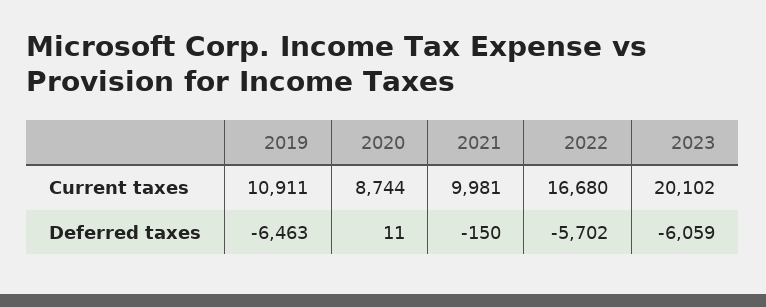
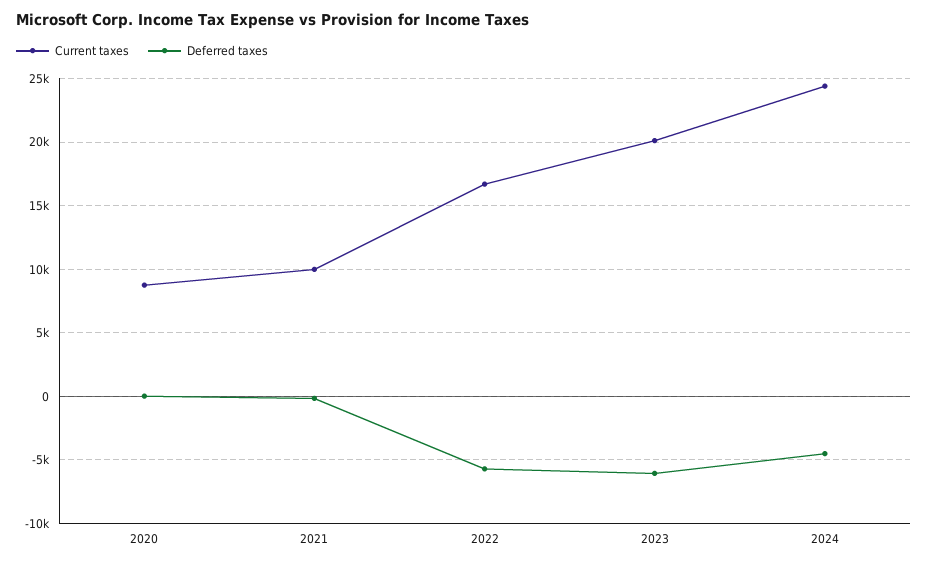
Current taxes, 2019: 10911 -> none
Deferred taxes, 2019: -6463 -> none
Current taxes, 2024: none -> 24500
Deferred taxes, 2024: none -> -4500

